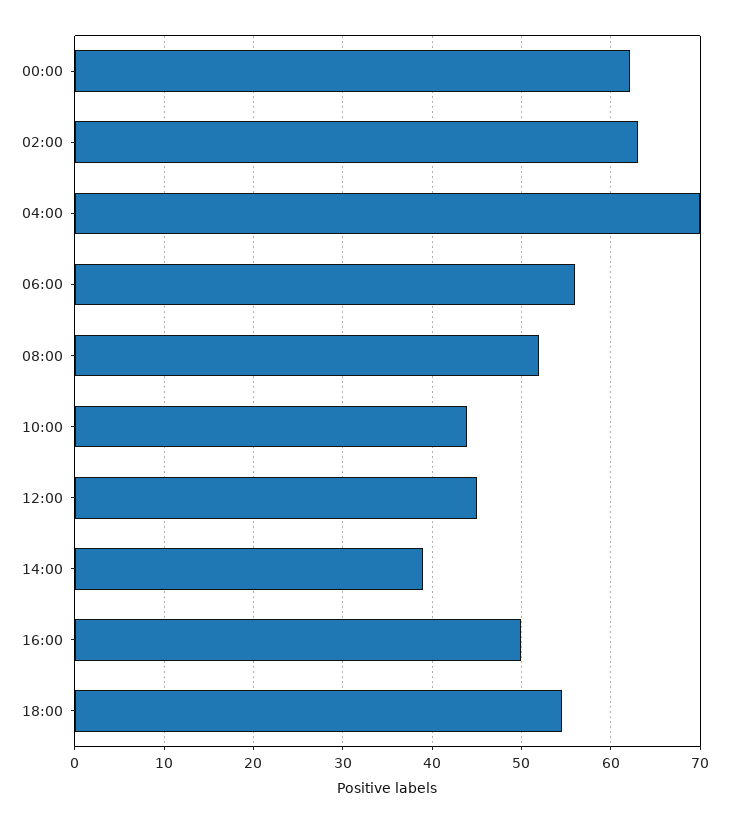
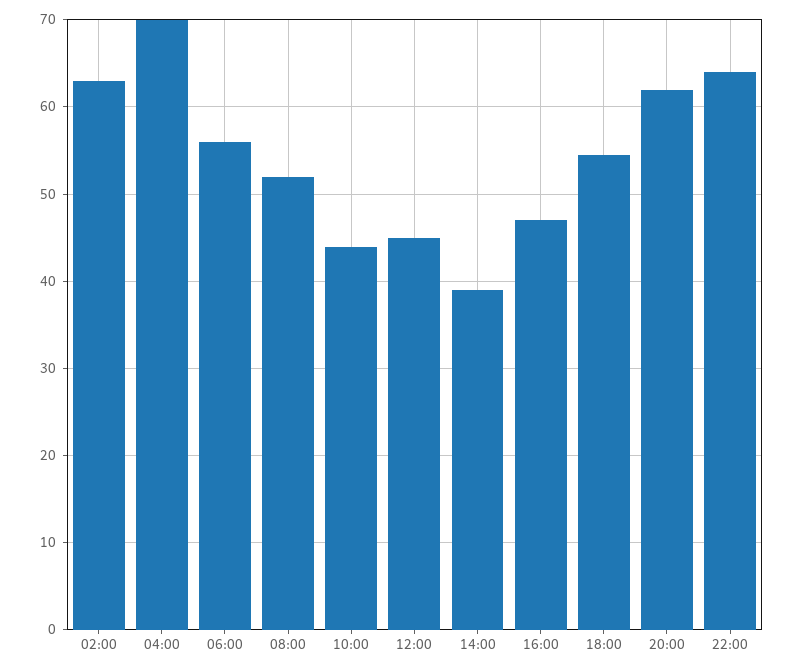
00:00: 62 -> none
16:00: 50 -> 47
20:00: none -> 62
22:00: none -> 64

